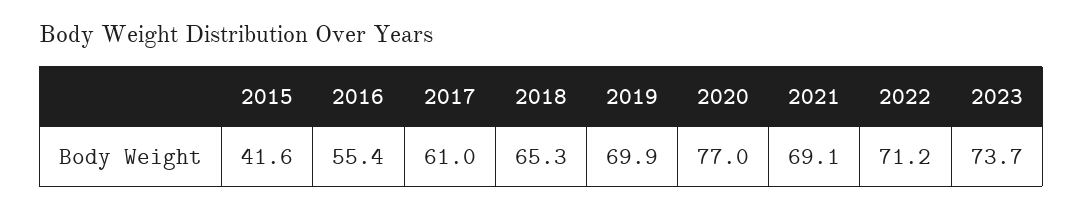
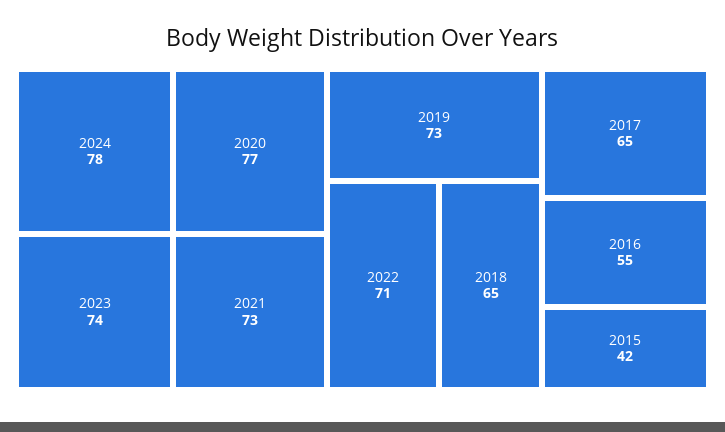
2017: 61 -> 65
2019: 69.9 -> 73
2021: 69.1 -> 73
2024: none -> 78

